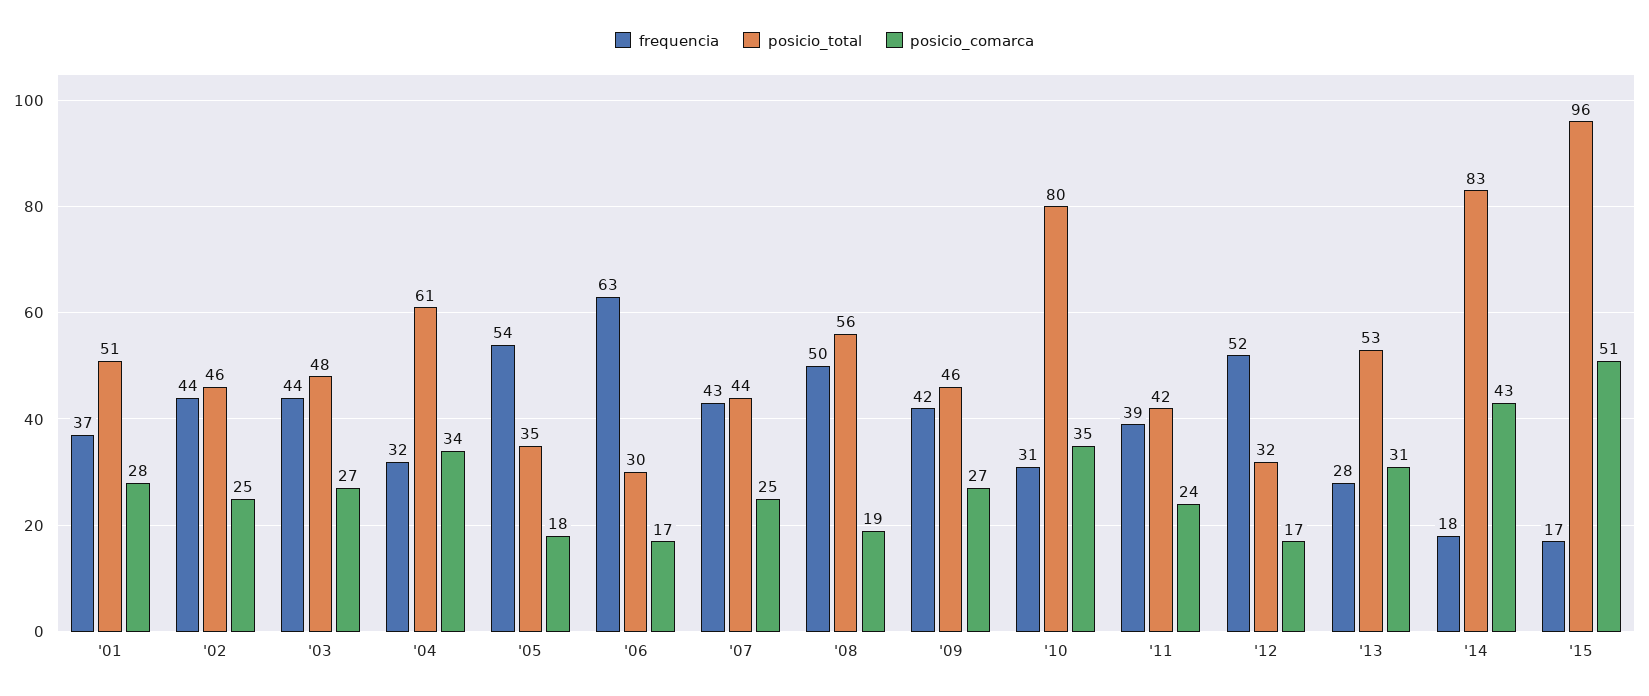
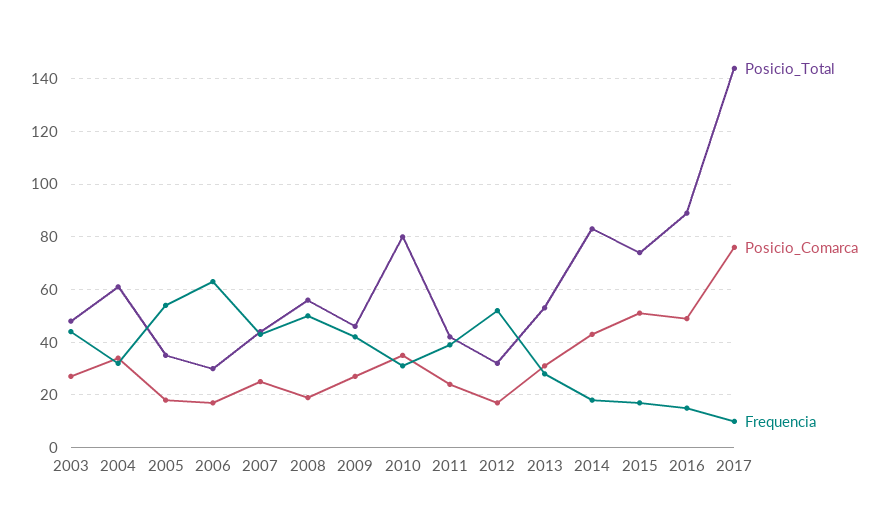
frequencia, '01: 37 -> none
posicio_total, '01: 51 -> none
posicio_comarca, '01: 28 -> none
frequencia, '02: 44 -> none
posicio_total, '02: 46 -> none
posicio_comarca, '02: 25 -> none
posicio_total, '15: 96 -> 75
posicio_total, 2016: none -> 90
posicio_comarca, 2016: none -> 50
frequencia, 2016: none -> 15
posicio_total, 2017: none -> 145
posicio_comarca, 2017: none -> 75
frequencia, 2017: none -> 10

